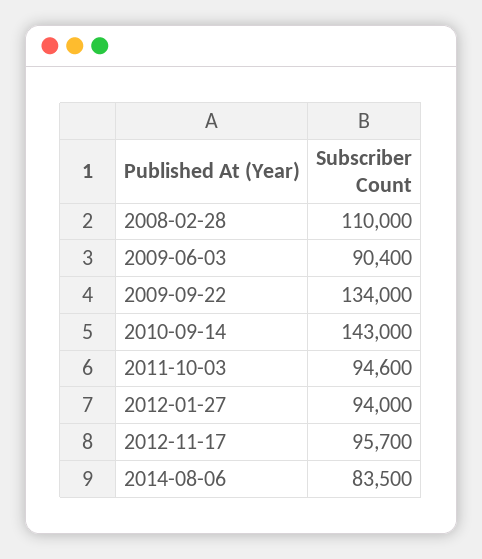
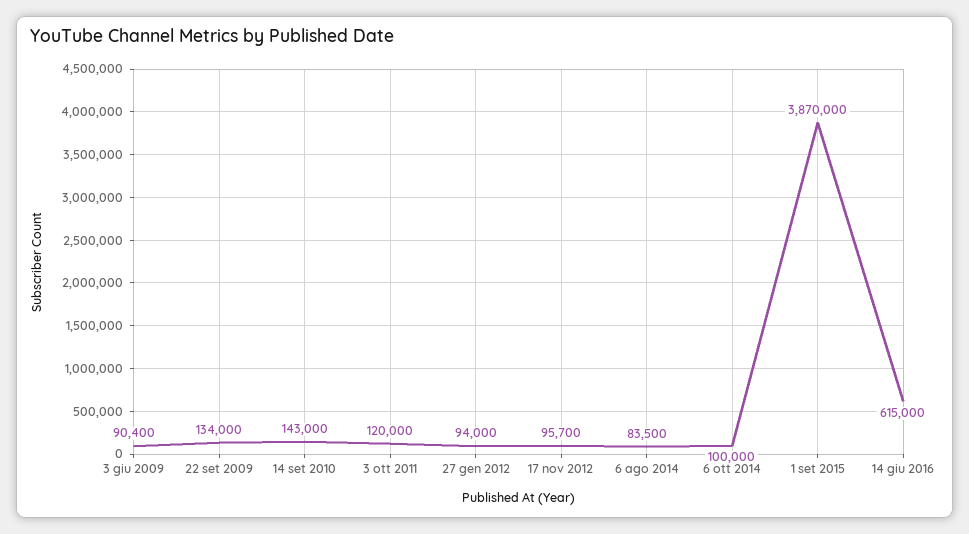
2008-02-28: 110000 -> none
2011-10-03: 94600 -> 120000
6 ott 2014: none -> 100000
1 set 2015: none -> 3870000
14 giu 2016: none -> 615000

